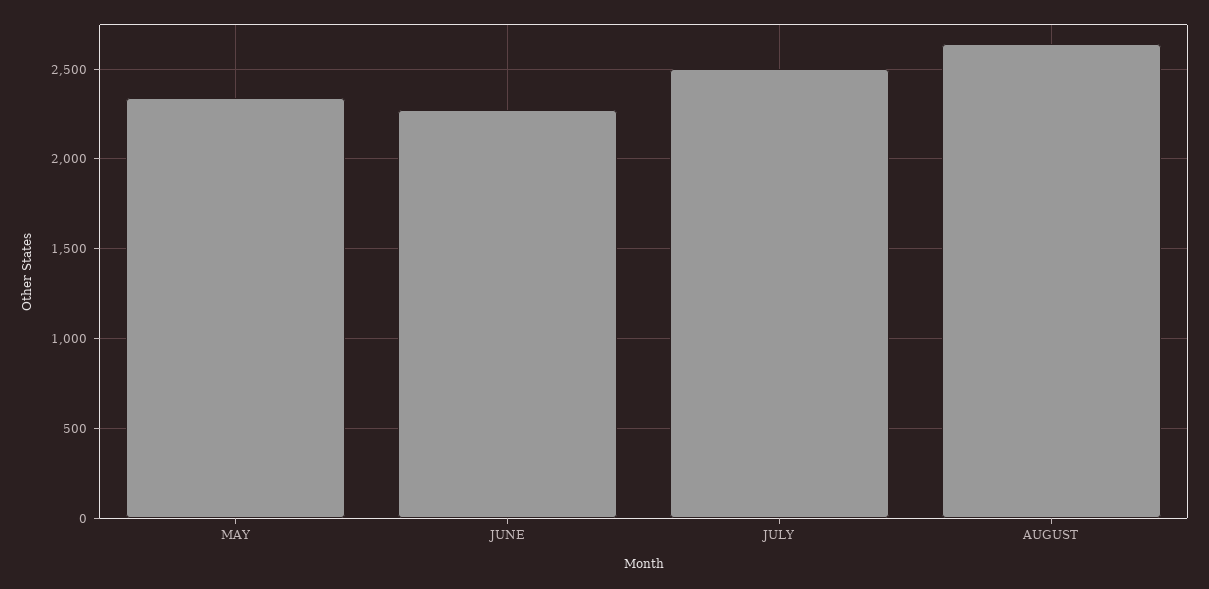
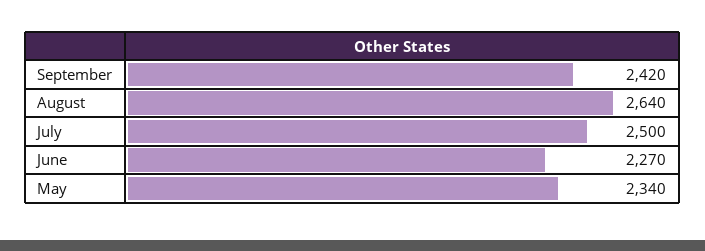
September: none -> 2420

